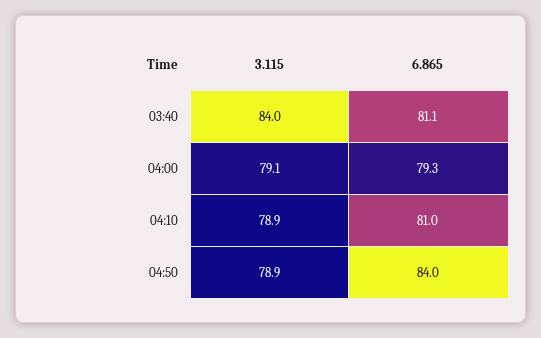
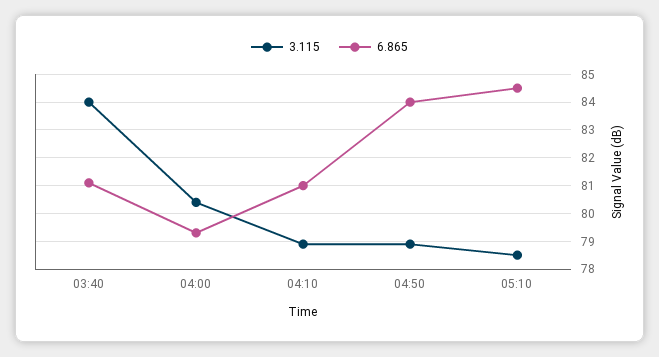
3.115, 04:00: 79.1 -> 80.5
3.115, 05:10: none -> 78.5
6.865, 05:10: none -> 84.5

